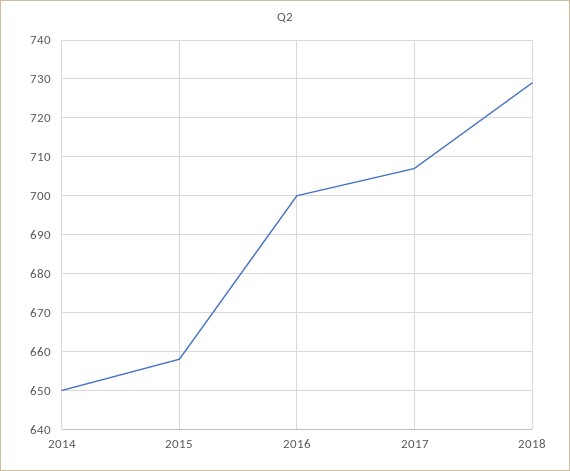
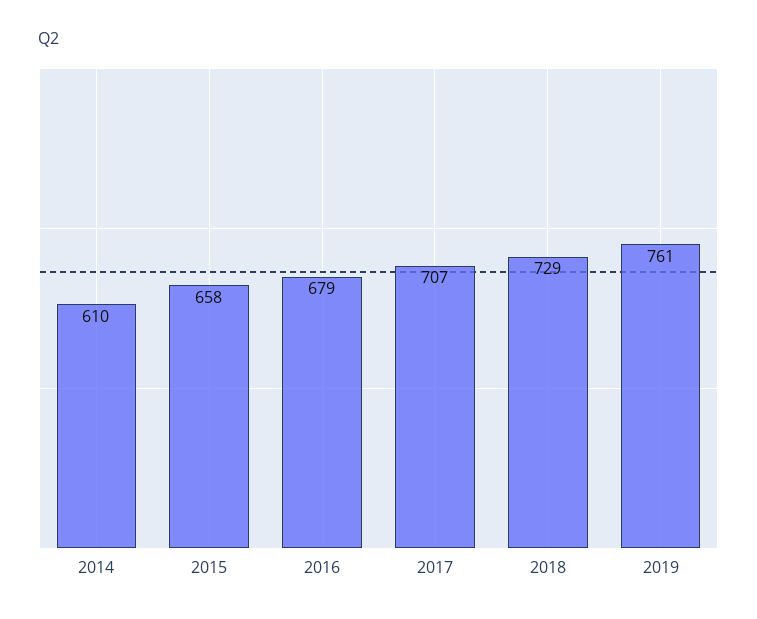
2014: 650 -> 610
2016: 700 -> 679
2019: none -> 761

